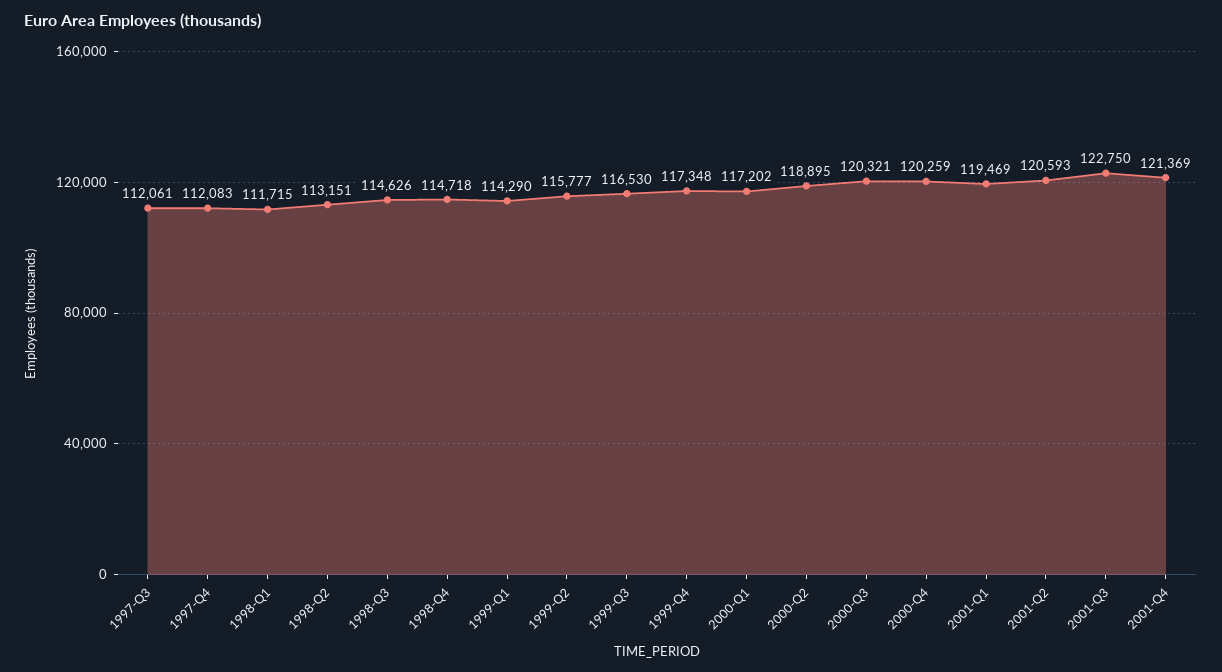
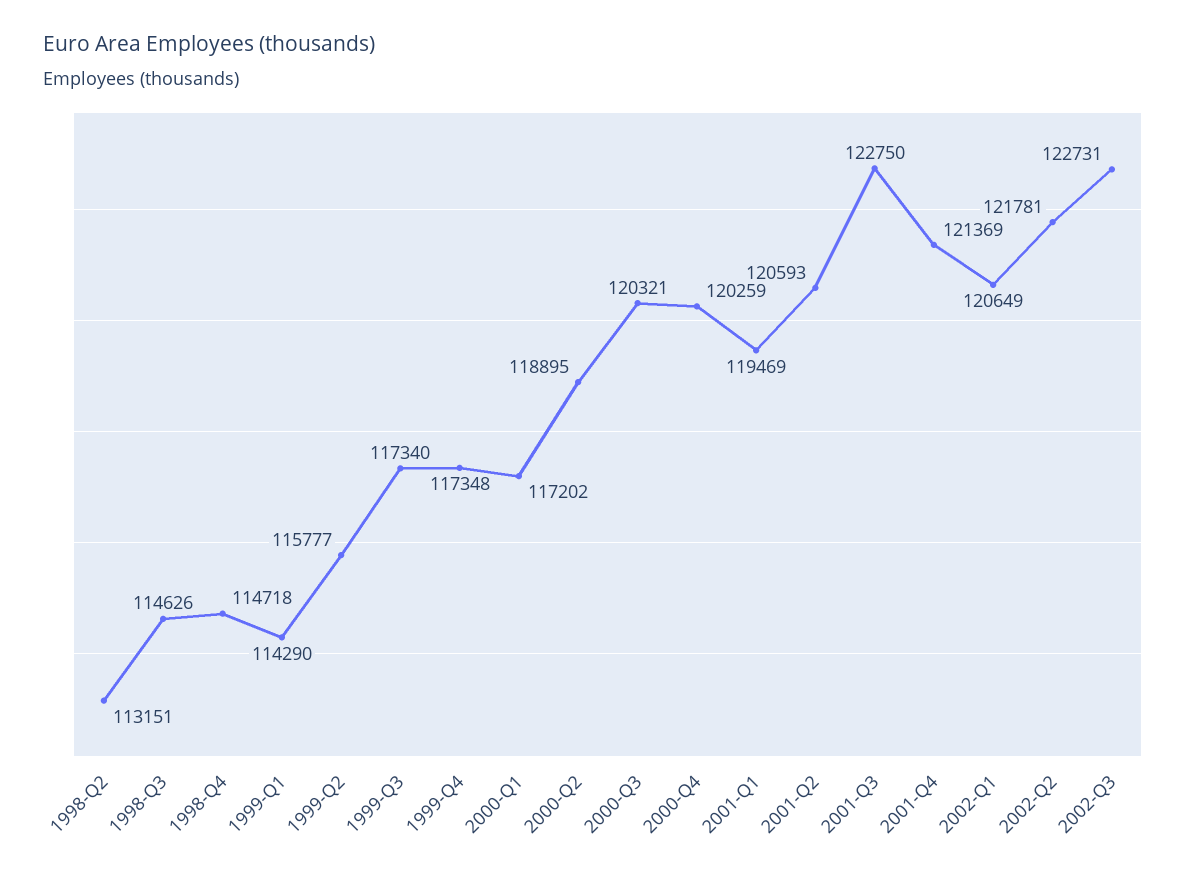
1997-Q3: 112061 -> none
1997-Q4: 112083 -> none
1998-Q1: 111715 -> none
1999-Q3: 116530 -> 117340
2002-Q1: none -> 120649
2002-Q2: none -> 121781
2002-Q3: none -> 122731

